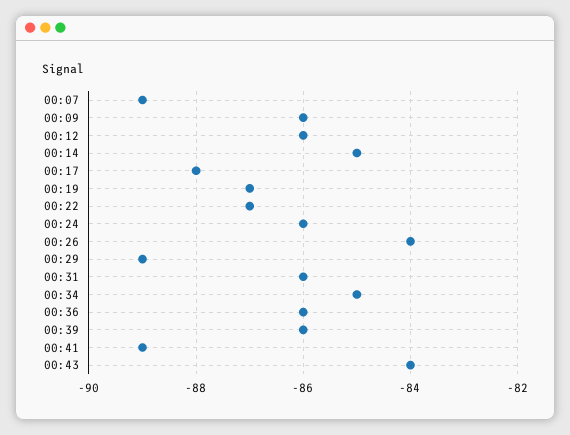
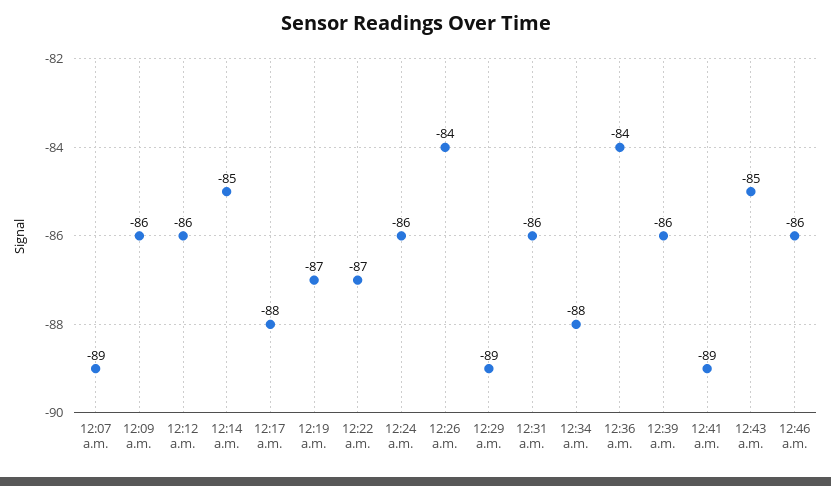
00:34: -85 -> -88
00:36: -86 -> -84
00:43: -84 -> -85
12:46 a.m.: none -> -86

